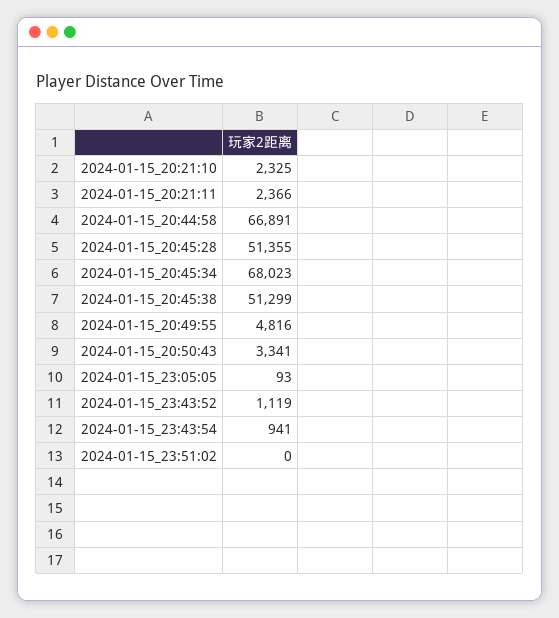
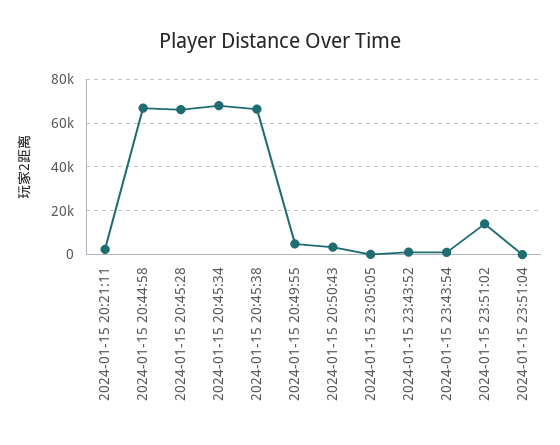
2024-01-15_20:21:10: 2325 -> none
2024-01-15_20:45:28: 51355 -> 65000
2024-01-15_20:45:38: 51299 -> 65000
2024-01-15_23:51:02: 0 -> 15000
2024-01-15 23:51:04: none -> 0

